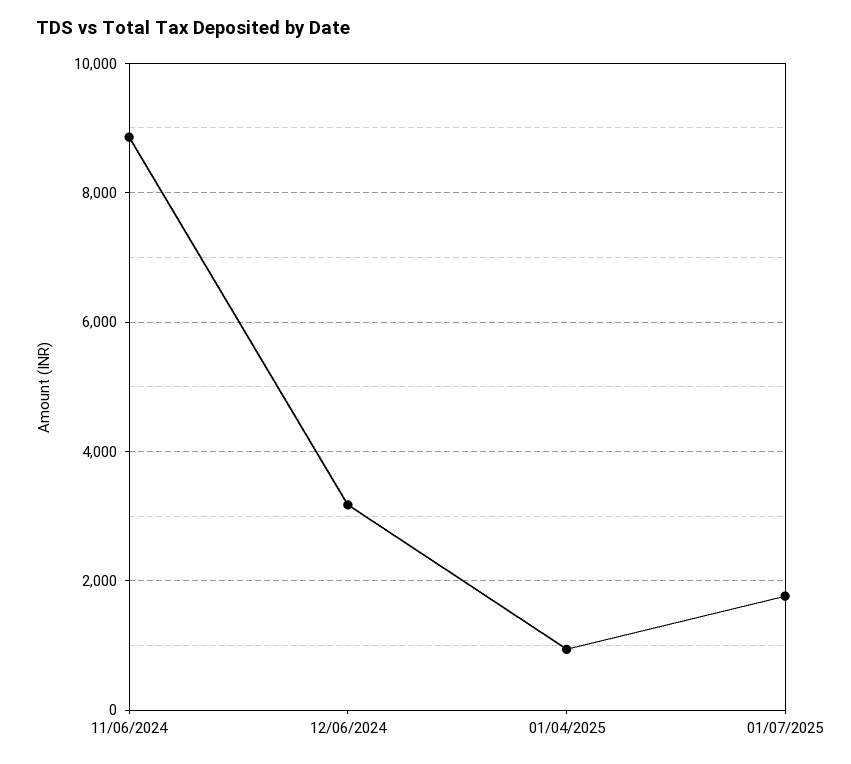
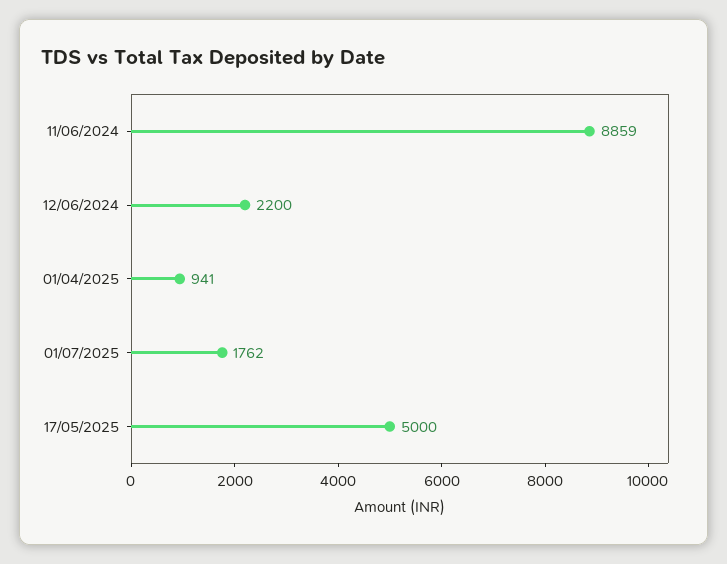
12/06/2024: 3200 -> 2200
17/05/2025: none -> 5000

